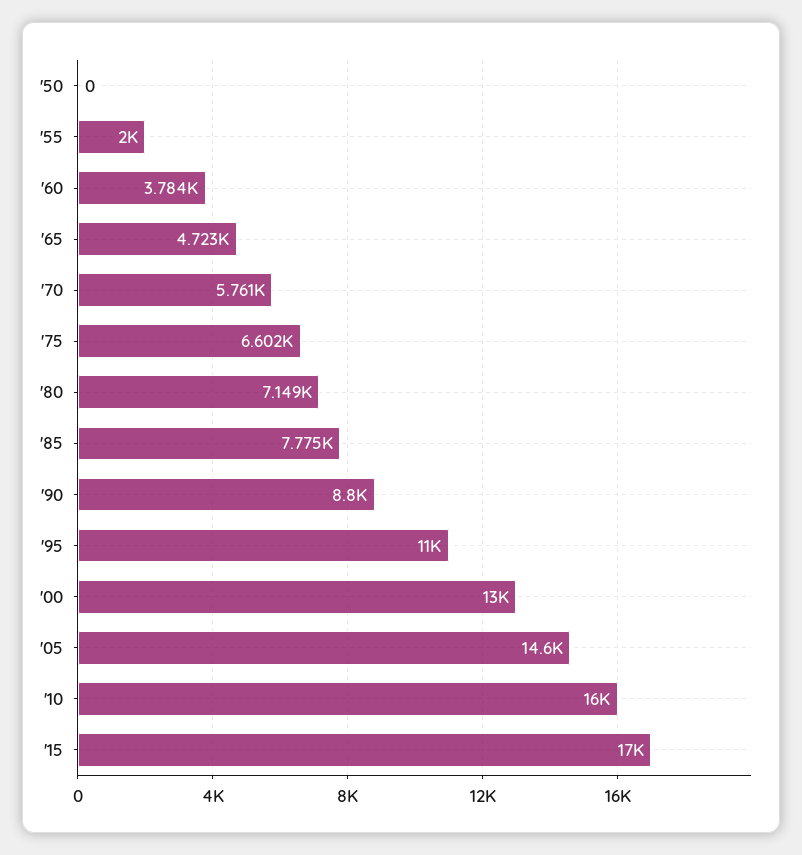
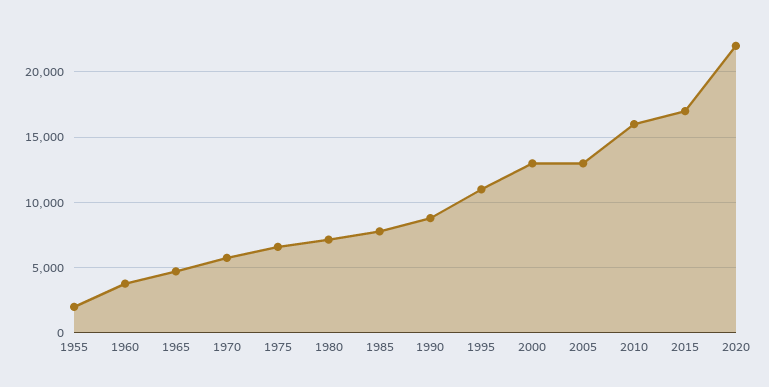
'50: 0 -> none
'05: 14600 -> 13000
2020: none -> 22000

